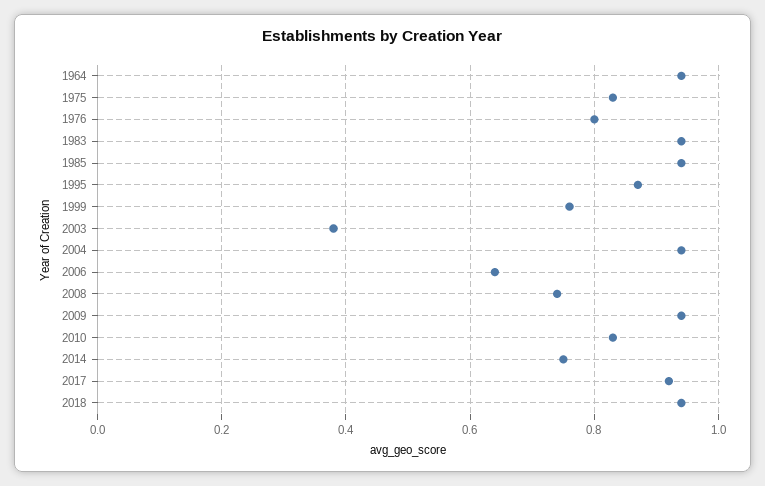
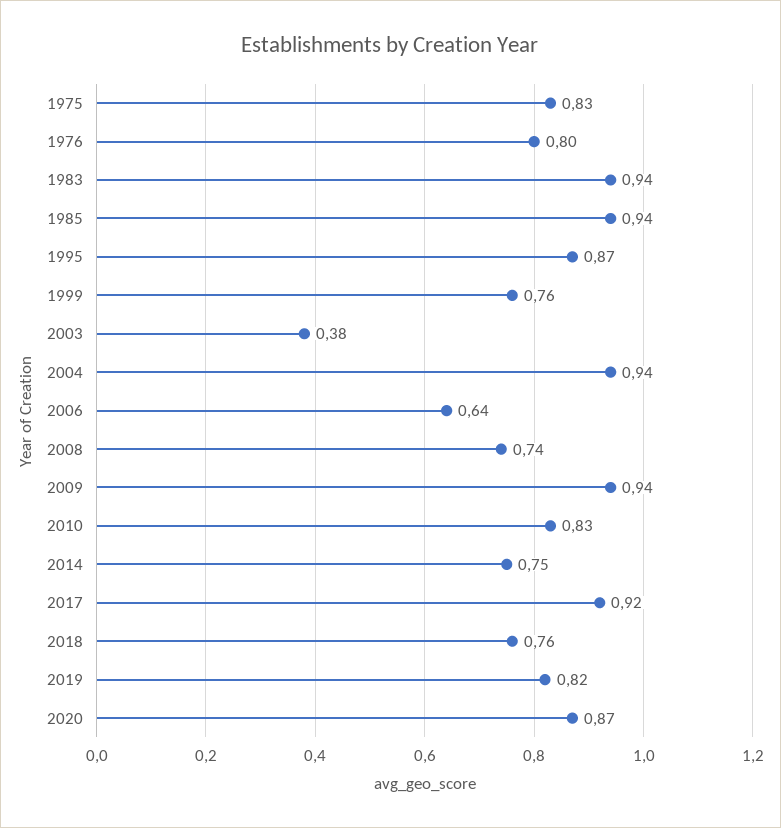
1964: 0.95 -> none
2018: 0.95 -> 0.76
2019: none -> 0.82
2020: none -> 0.87

